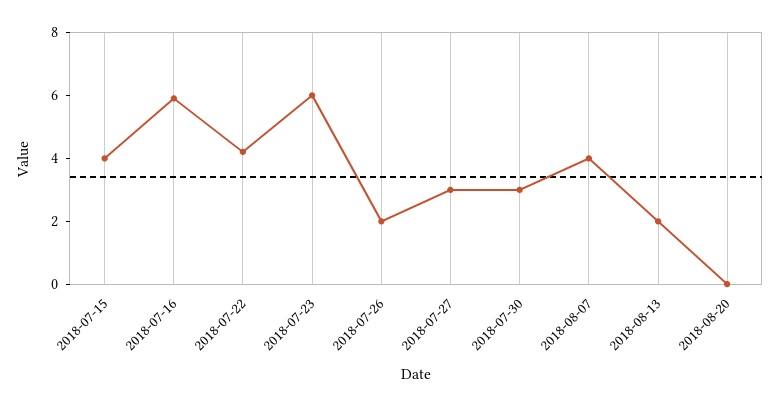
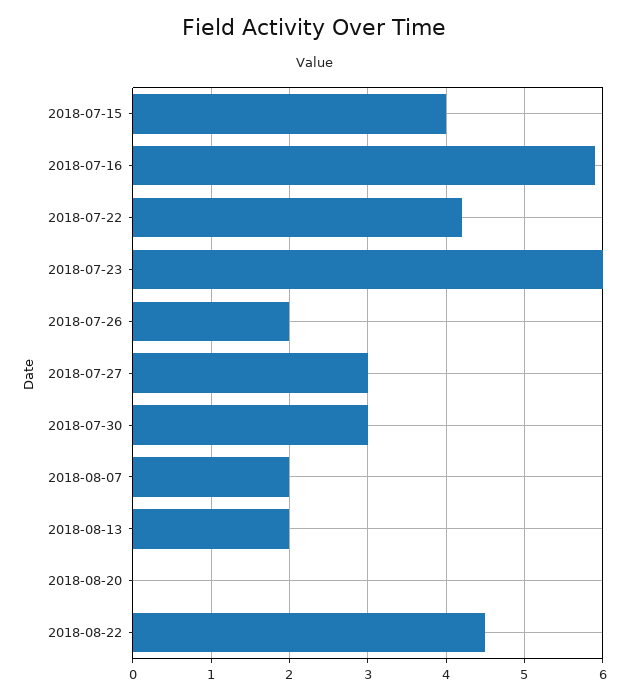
2018-08-07: 4 -> 2
2018-08-22: none -> 4.5

